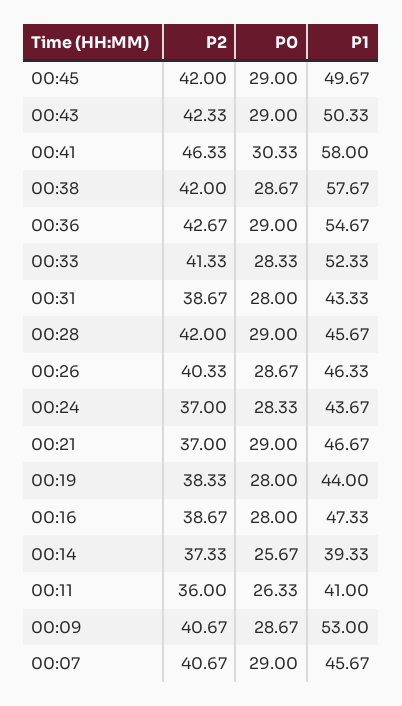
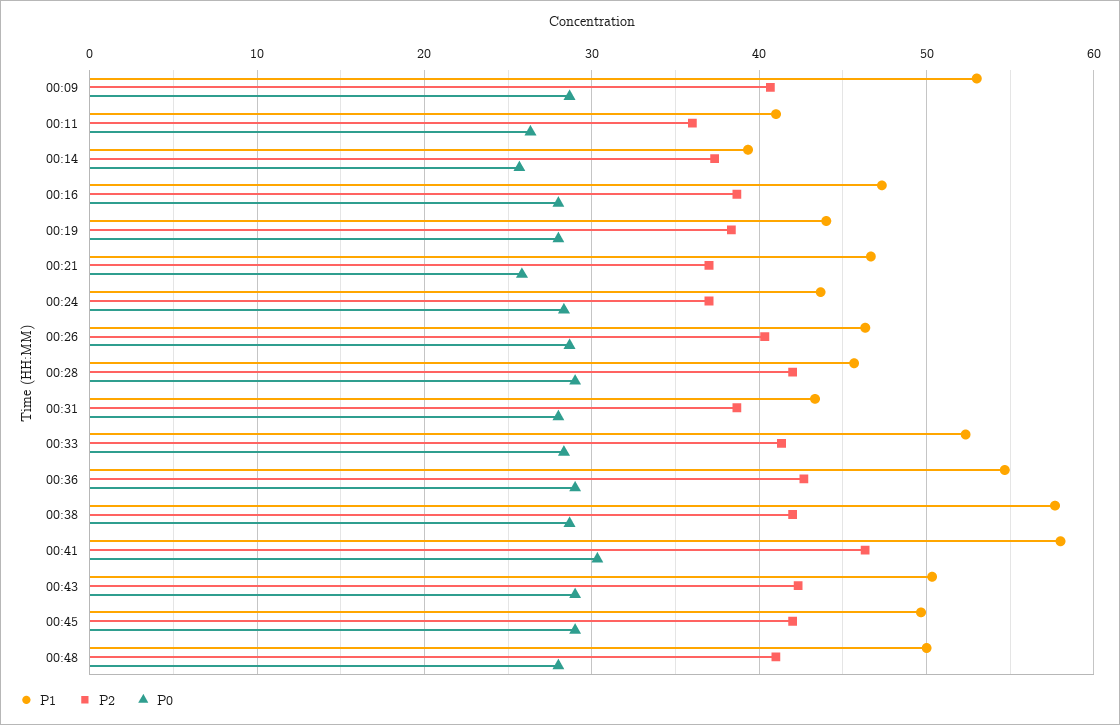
P0, 00:21: 29 -> 26
P2, 00:07: 40.67 -> none
P0, 00:07: 29 -> none
P1, 00:07: 45.67 -> none
P1, 00:48: none -> 50
P2, 00:48: none -> 41
P0, 00:48: none -> 28

